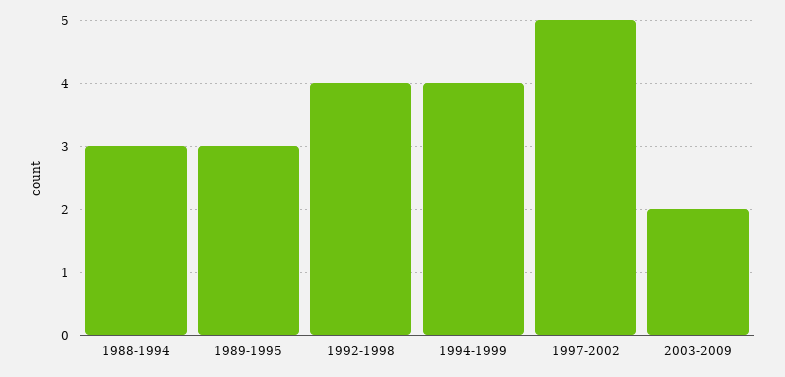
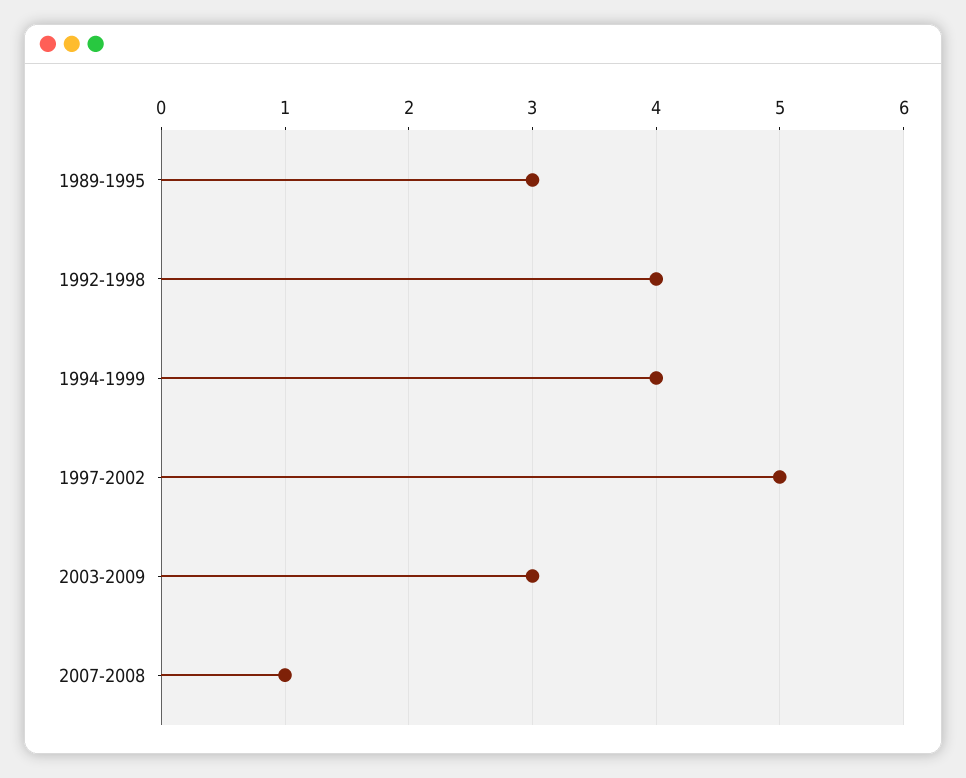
1988-1994: 3 -> none
2003-2009: 2 -> 3
2007-2008: none -> 1

